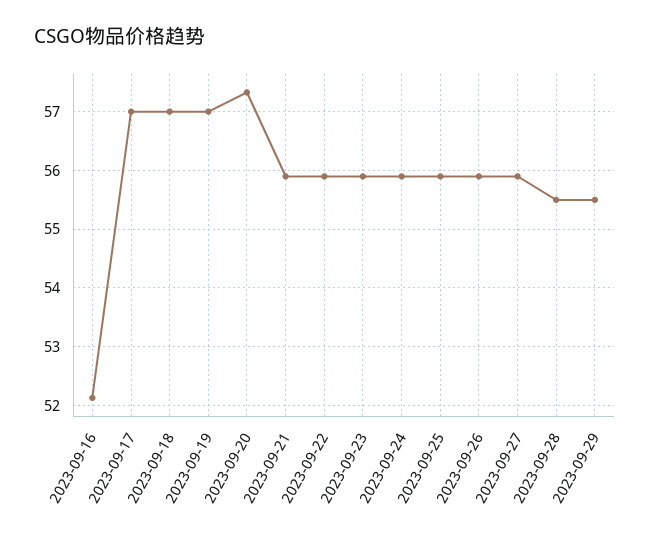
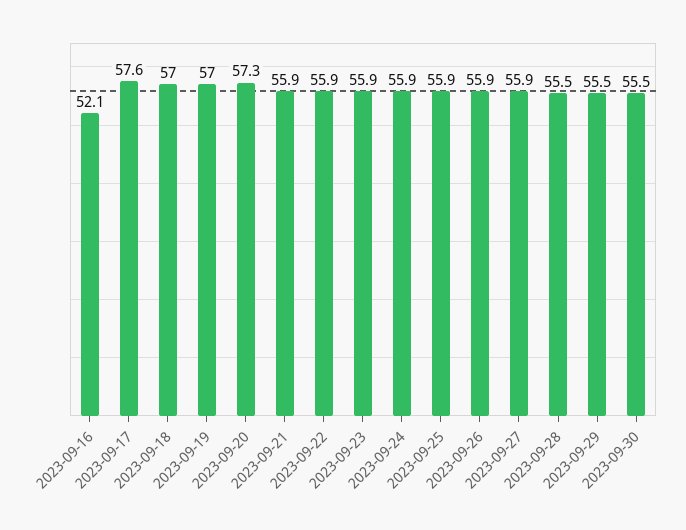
2023-09-17: 57 -> 57.6
2023-09-30: none -> 55.5

